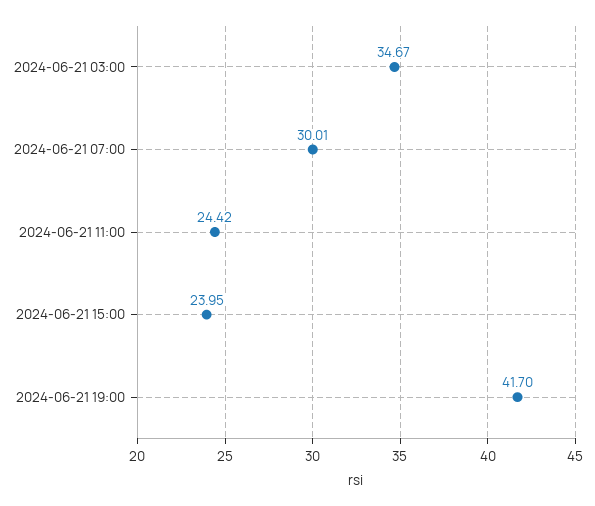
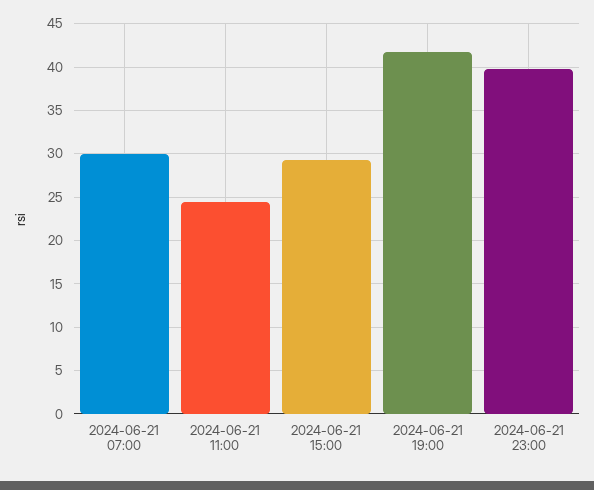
2024-06-21 03:00: 34.67 -> none
2024-06-21 15:00: 23.95 -> 29
2024-06-21 23:00: none -> 40

